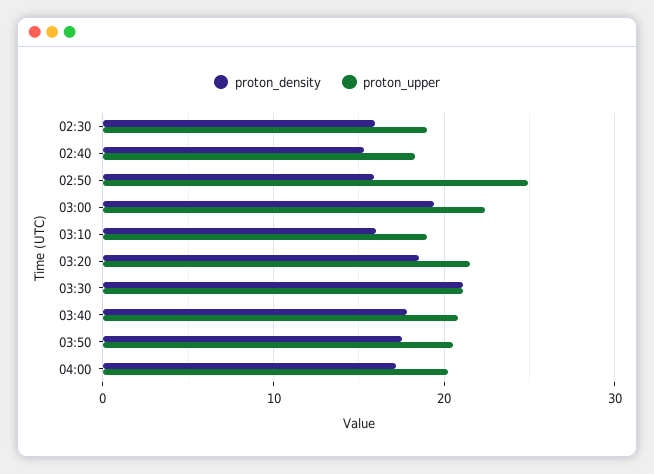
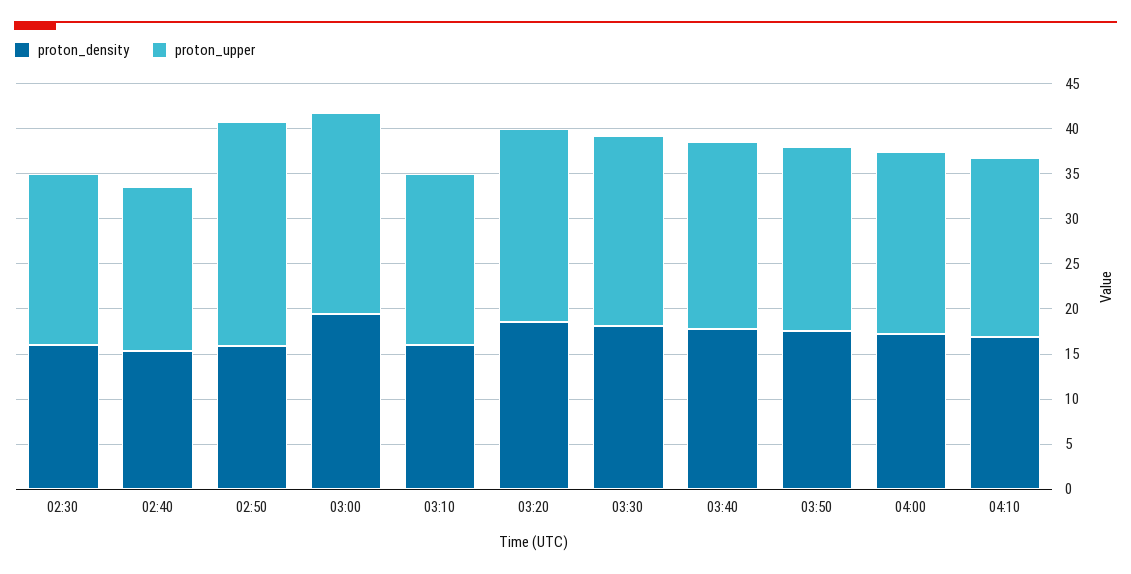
proton_density, 03:30: 21 -> 18
proton_density, 04:10: none -> 17
proton_upper, 04:10: none -> 20

